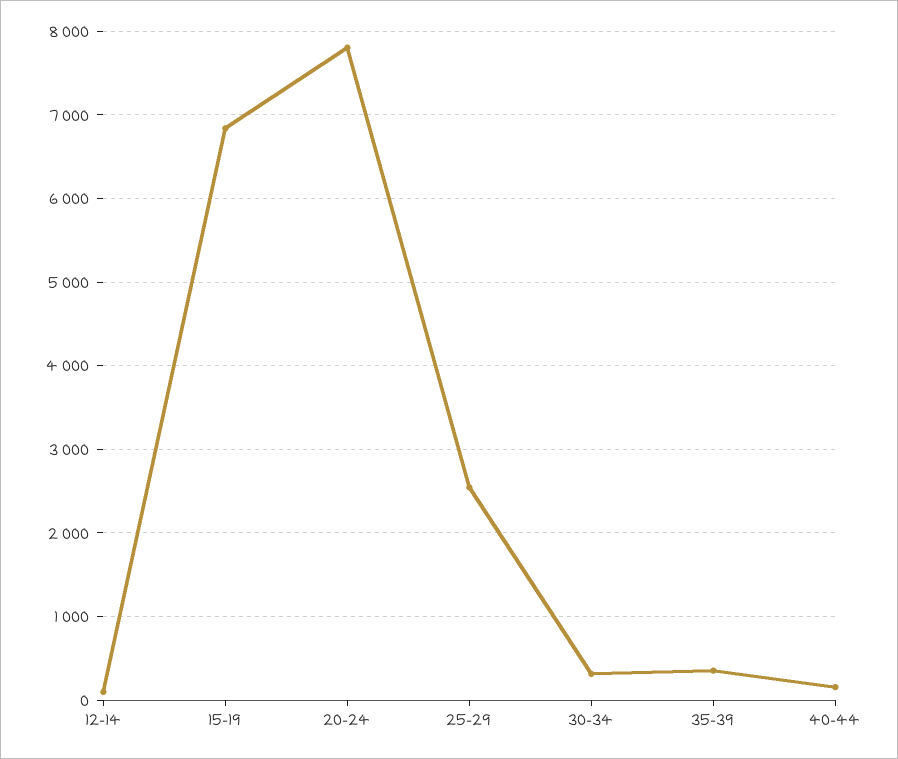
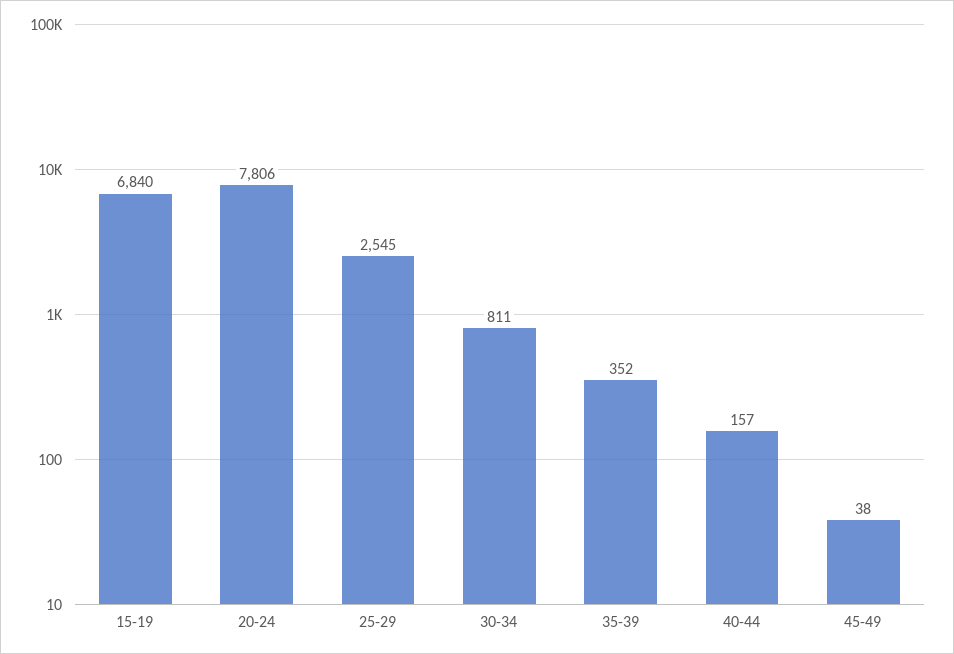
12-14: 100 -> none
30-34: 300 -> 811
45-49: none -> 38

